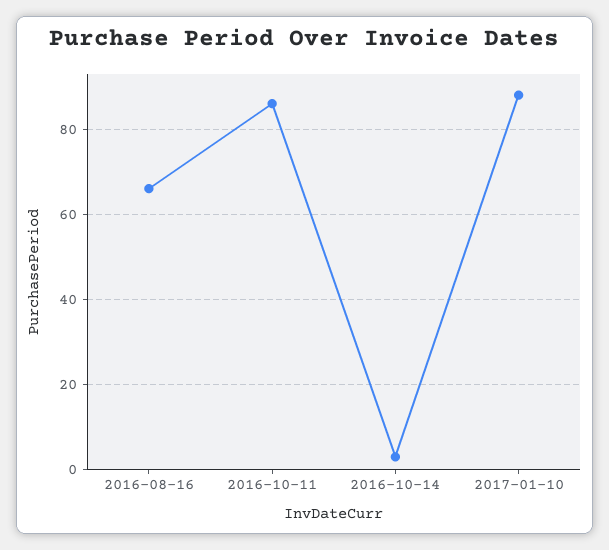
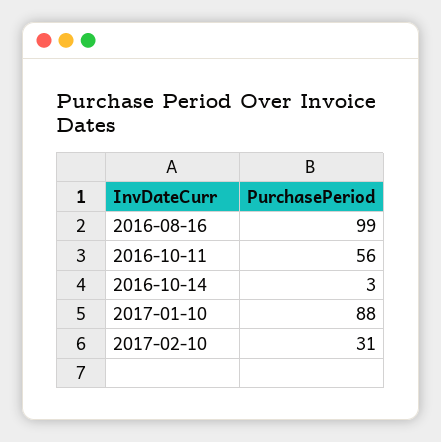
2016-08-16: 65 -> 99
2016-10-11: 85 -> 56
2017-02-10: none -> 31

